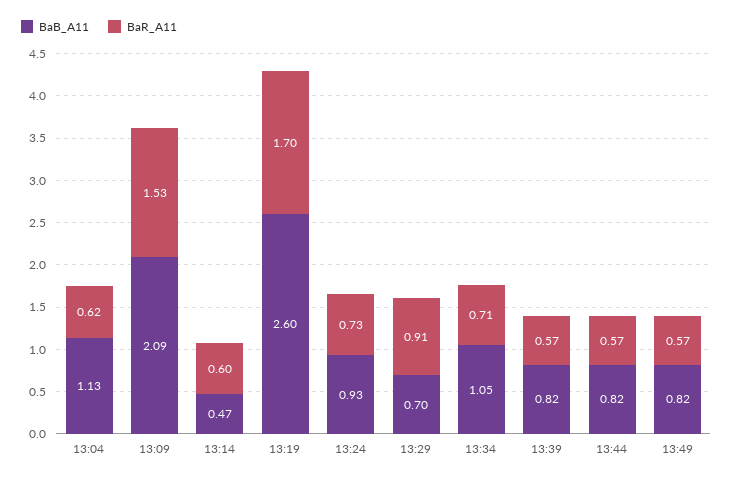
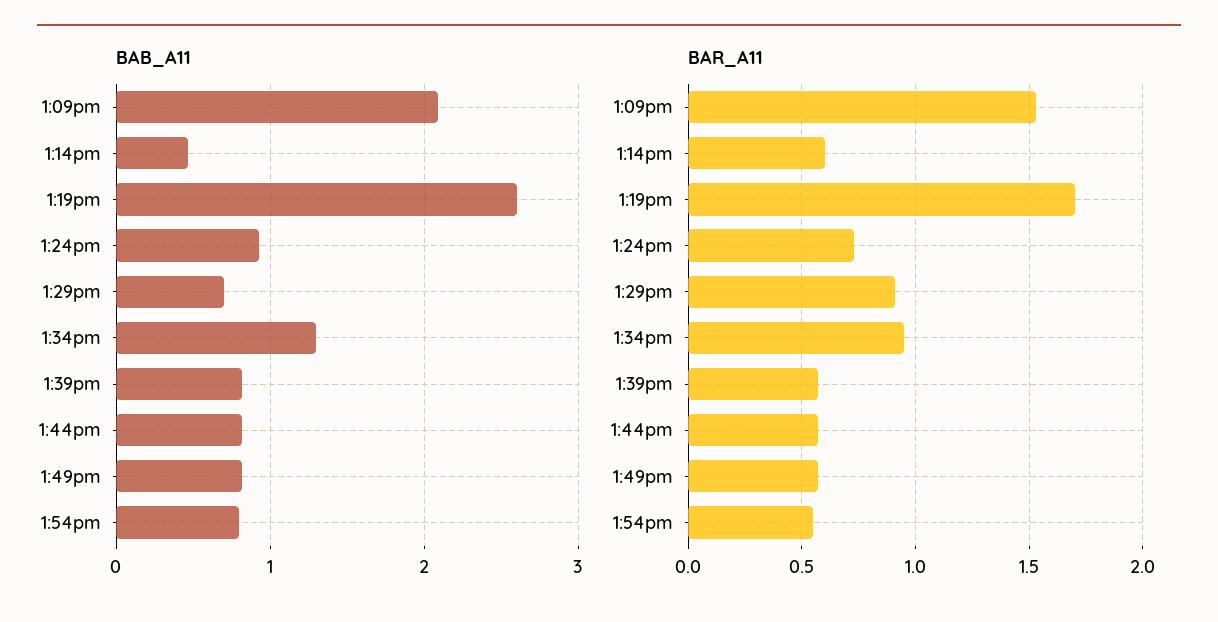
BaB_A11, 13:04: 1.13 -> none
BaR_A11, 13:04: 0.62 -> none
BaB_A11, 13:34: 1.05 -> 1.3
BaR_A11, 13:34: 0.71 -> 0.95
BaB_A11, 1:54pm: none -> 0.8
BaR_A11, 1:54pm: none -> 0.55

